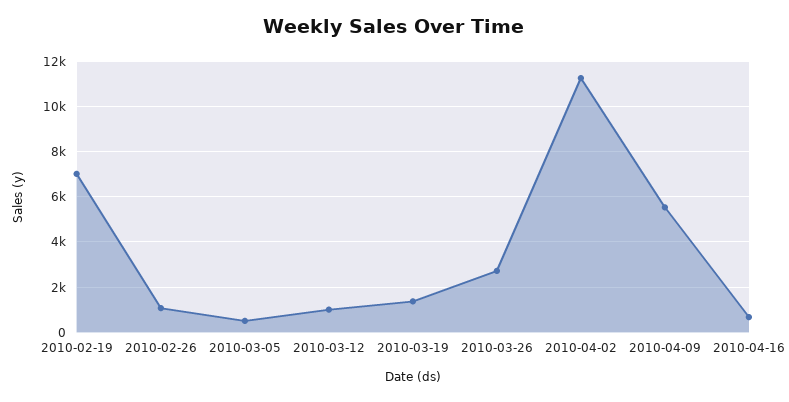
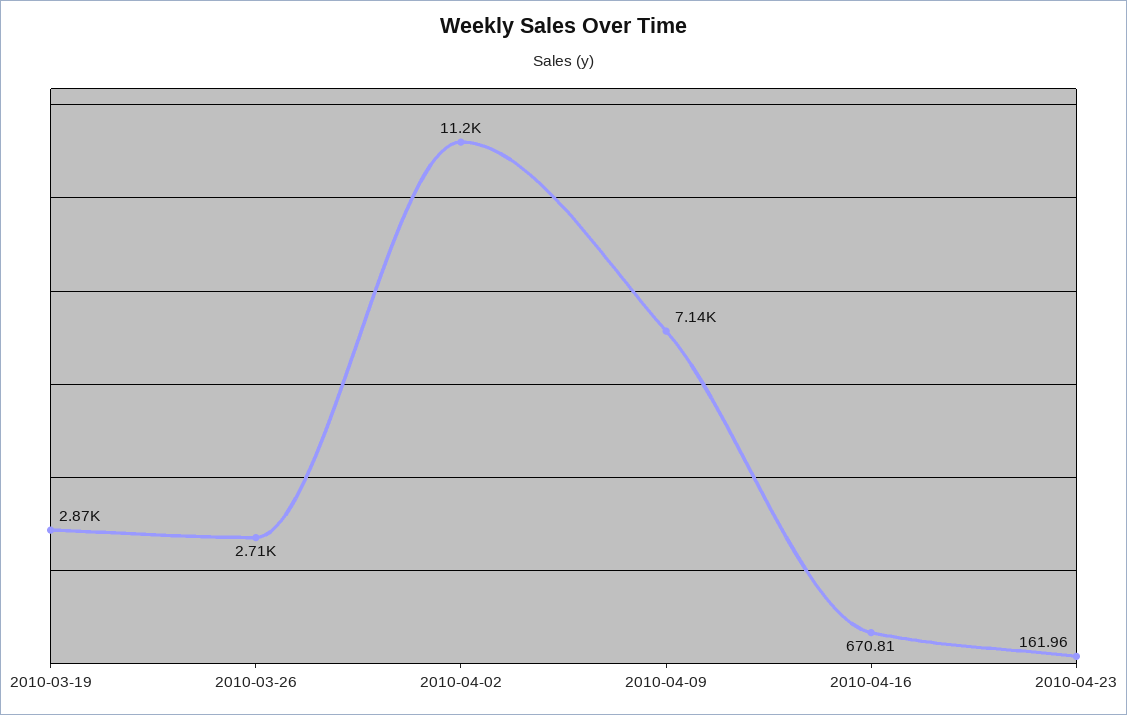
2010-02-19: 7000 -> none
2010-02-26: 1000 -> none
2010-03-05: 500 -> none
2010-03-12: 1000 -> none
2010-03-19: 1500 -> 2870
2010-04-09: 5500 -> 7140
2010-04-23: none -> 161.96

